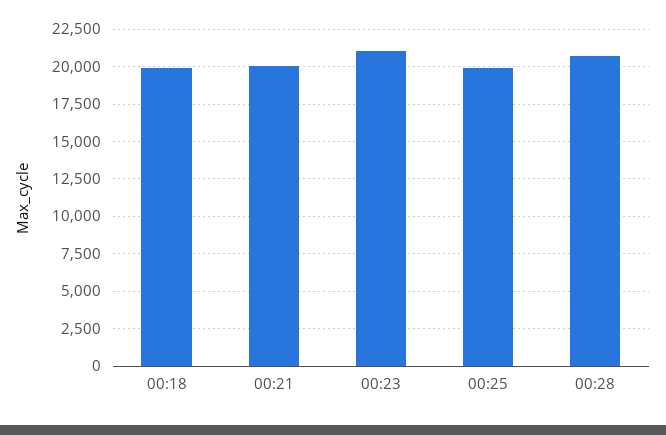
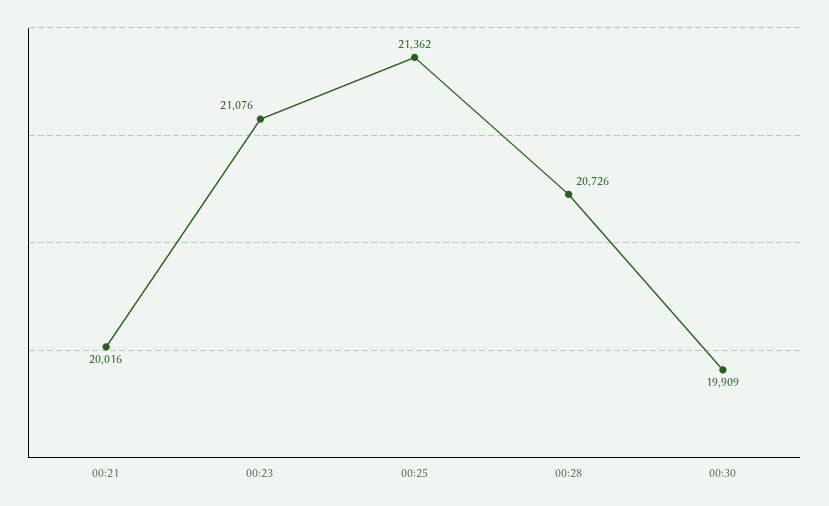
00:18: 20000 -> none
00:25: 20000 -> 21362
00:30: none -> 19909

